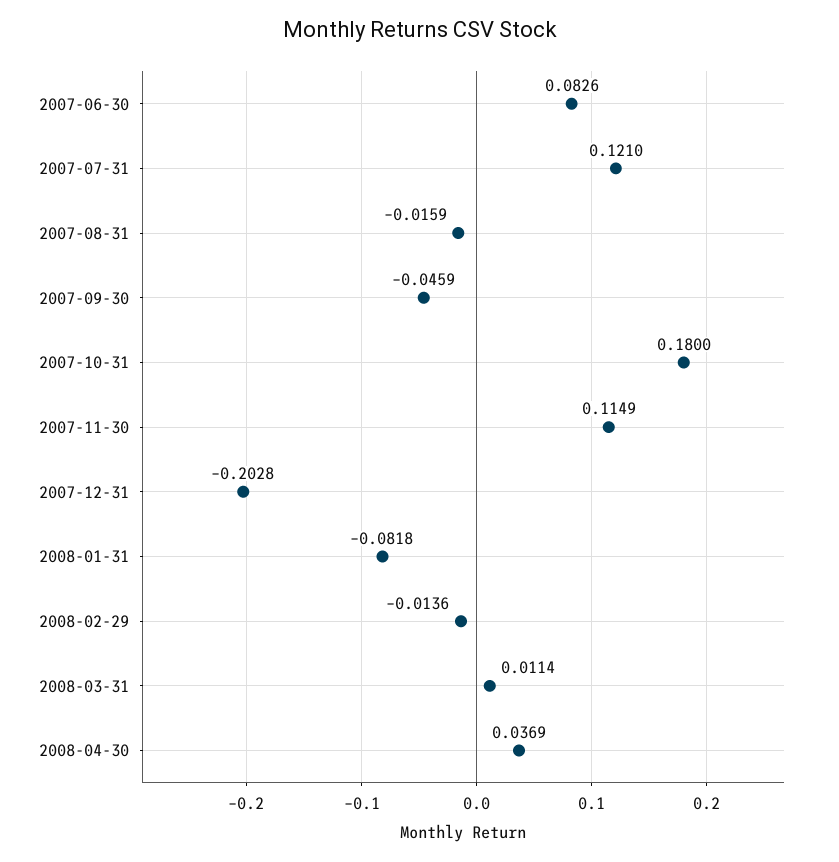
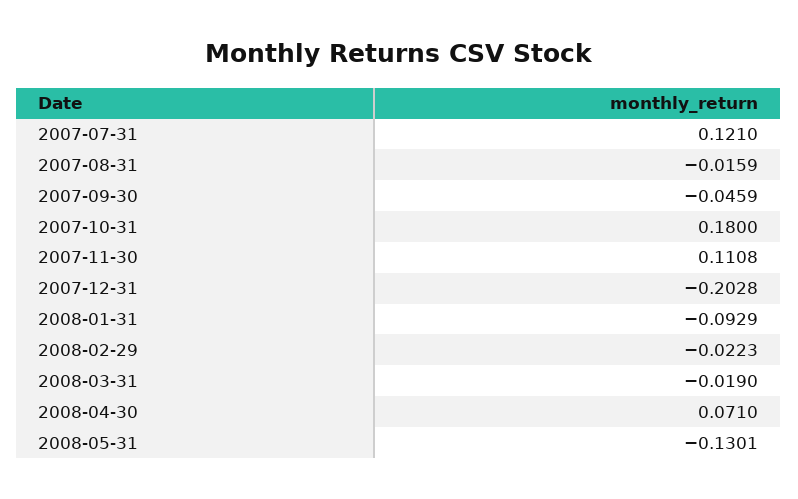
2007-06-30: 0.0826 -> none
2007-11-30: 0.1149 -> 0.1108
2008-01-31: -0.0818 -> -0.0929
2008-02-29: -0.0136 -> -0.0223
2008-03-31: 0.0114 -> -0.019
2008-04-30: 0.0369 -> 0.071
2008-05-31: none -> -0.1301

